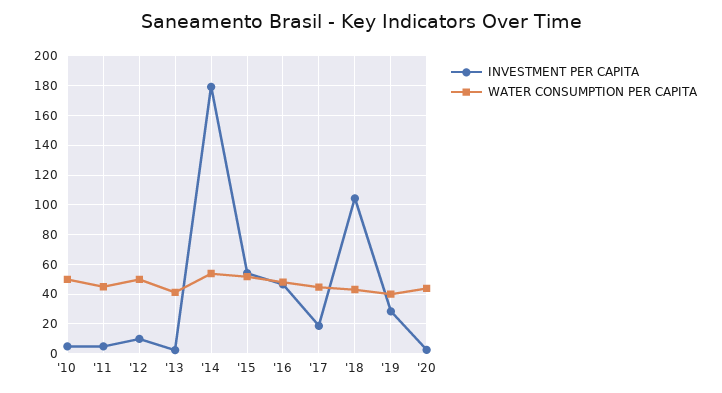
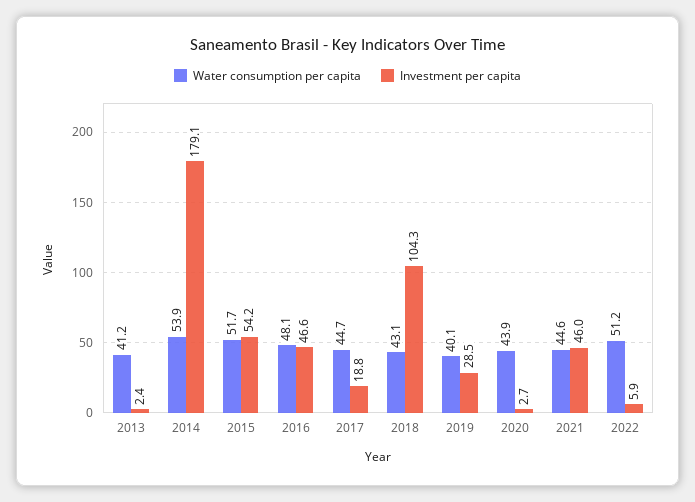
INVESTMENT PER CAPITA, '10: 5 -> none
WATER CONSUMPTION PER CAPITA, '10: 50 -> none
INVESTMENT PER CAPITA, '11: 5 -> none
WATER CONSUMPTION PER CAPITA, '11: 45 -> none
INVESTMENT PER CAPITA, '12: 10 -> none
WATER CONSUMPTION PER CAPITA, '12: 50 -> none
WATER CONSUMPTION PER CAPITA, 2021: none -> 44.6
INVESTMENT PER CAPITA, 2021: none -> 46
WATER CONSUMPTION PER CAPITA, 2022: none -> 51.2
INVESTMENT PER CAPITA, 2022: none -> 5.9

